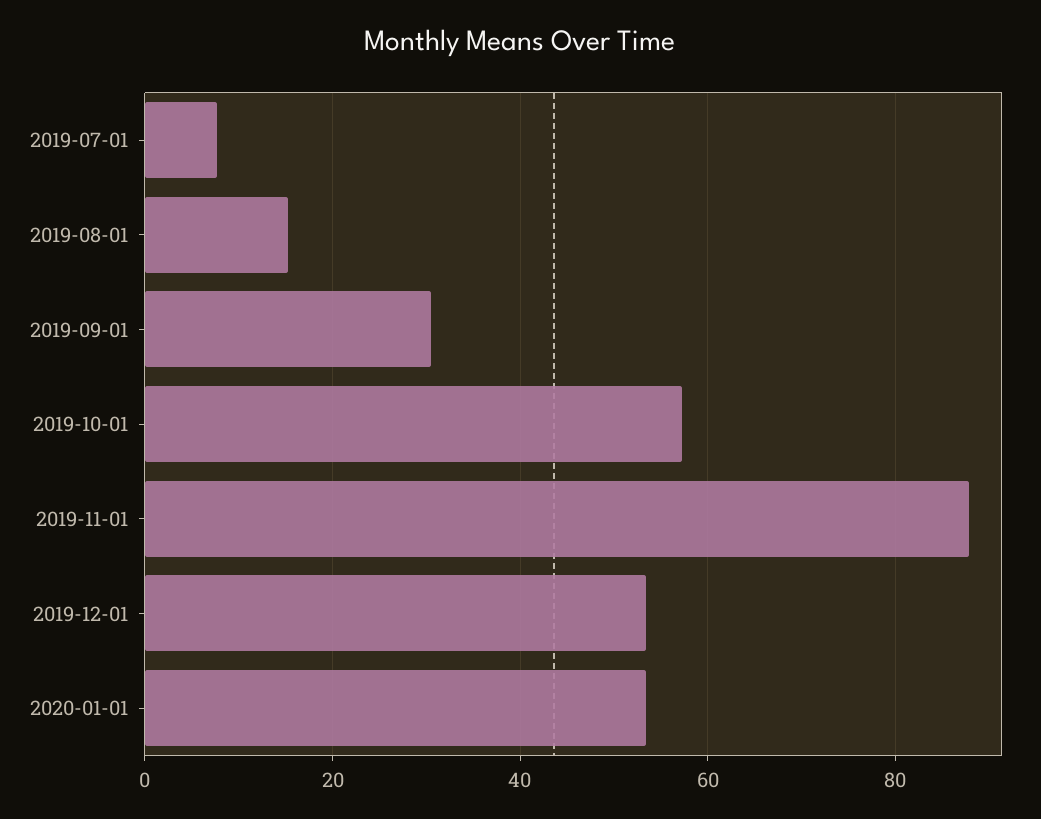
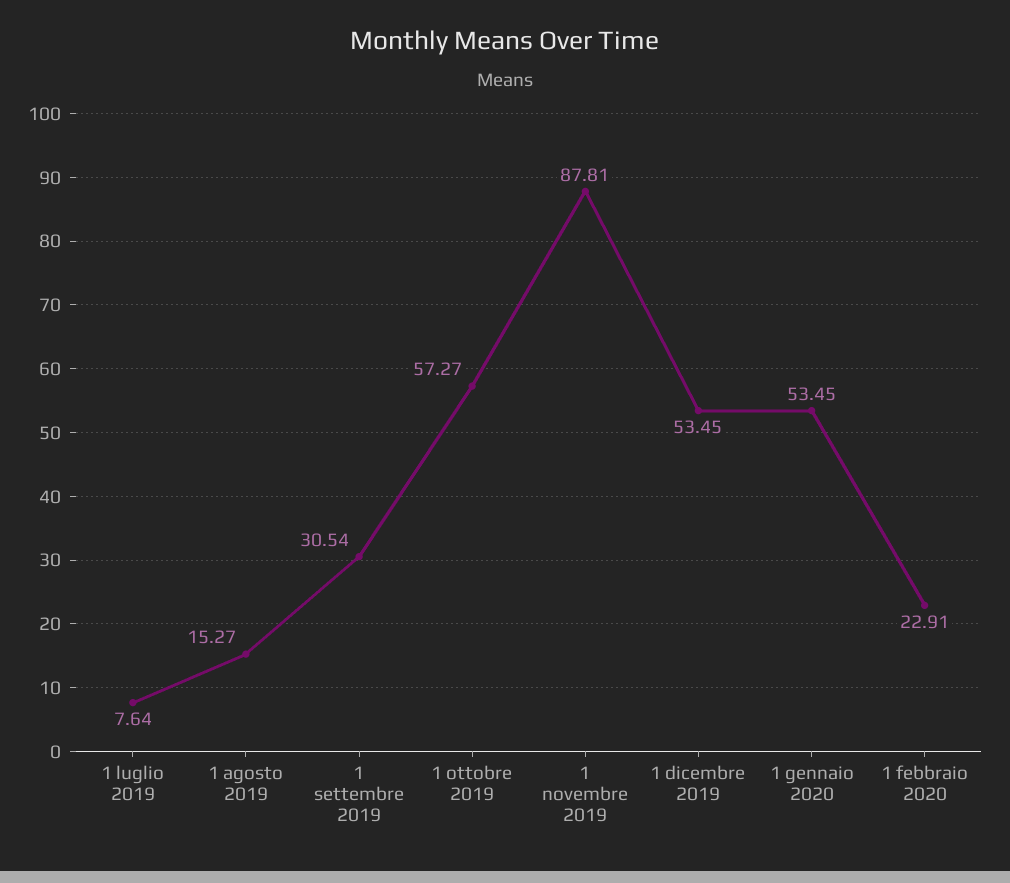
1 febbraio 2020: none -> 22.91

